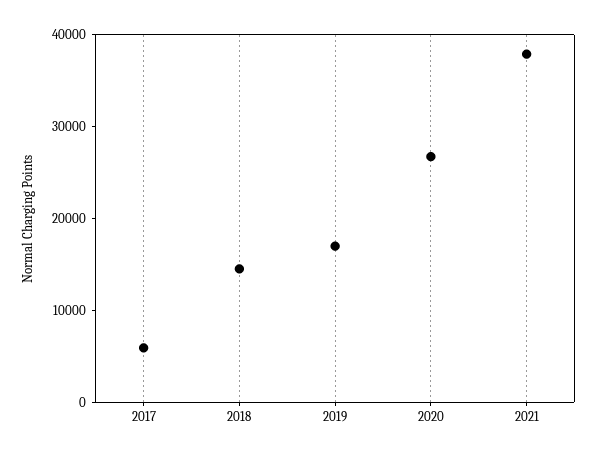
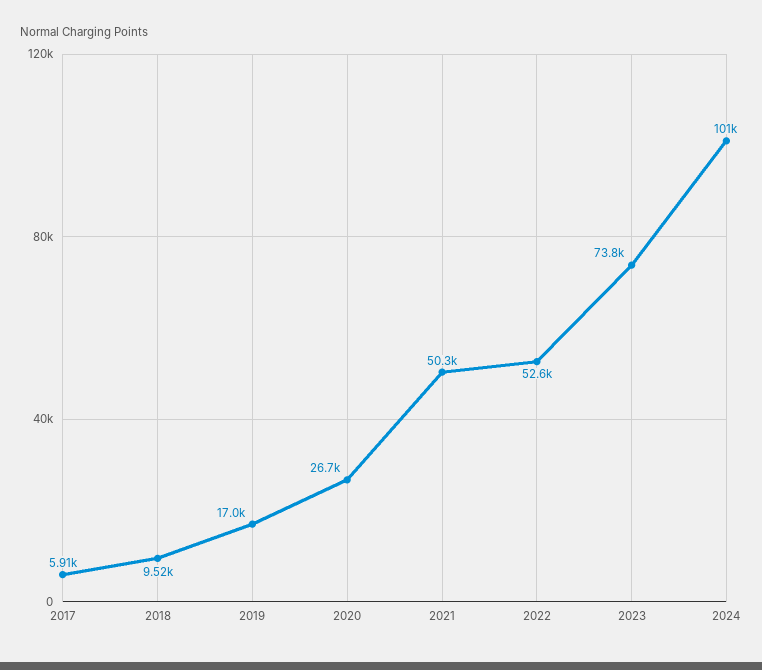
2018: 14000 -> 9520
2021: 38000 -> 50300
2022: none -> 52600
2023: none -> 73800
2024: none -> 101000

